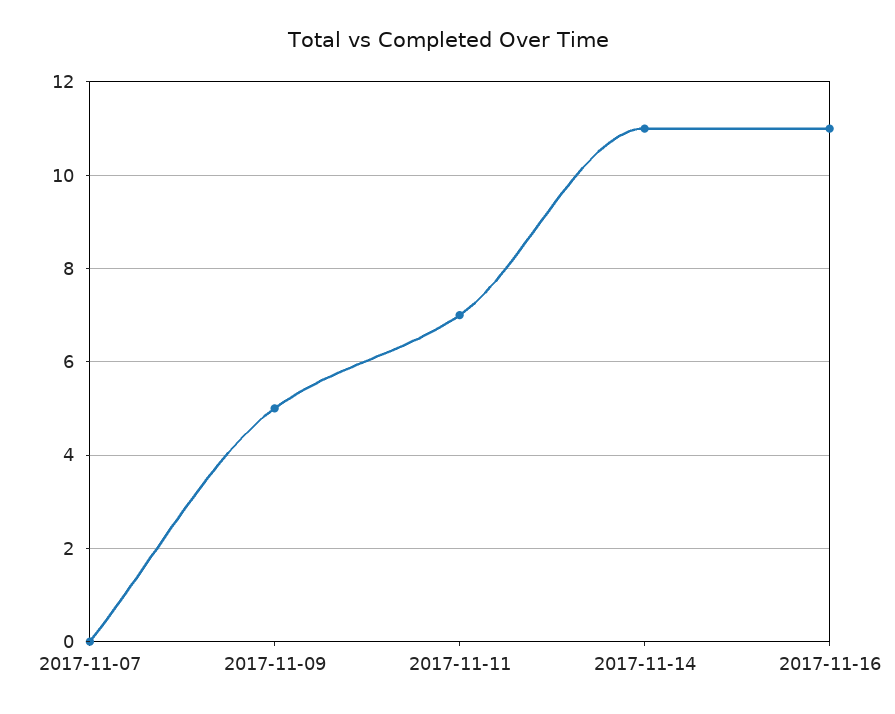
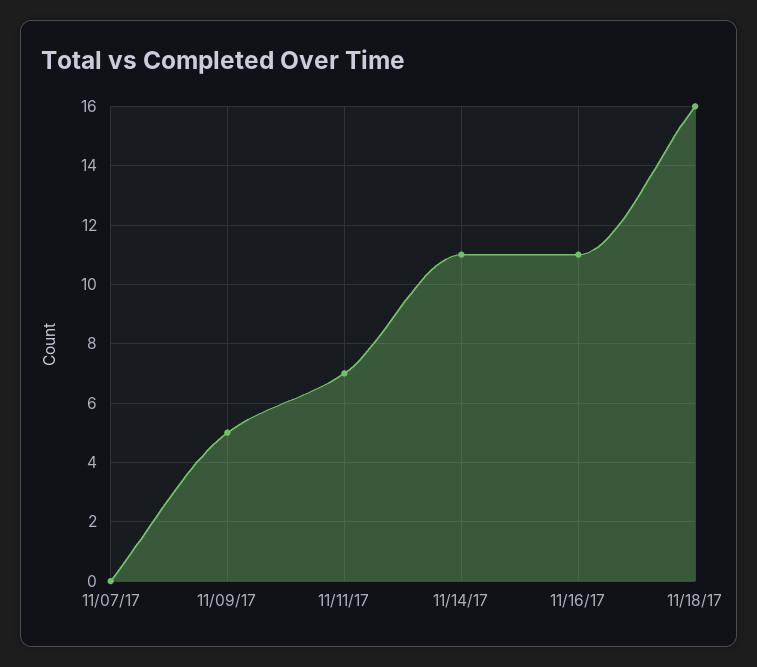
11/18/17: none -> 16

